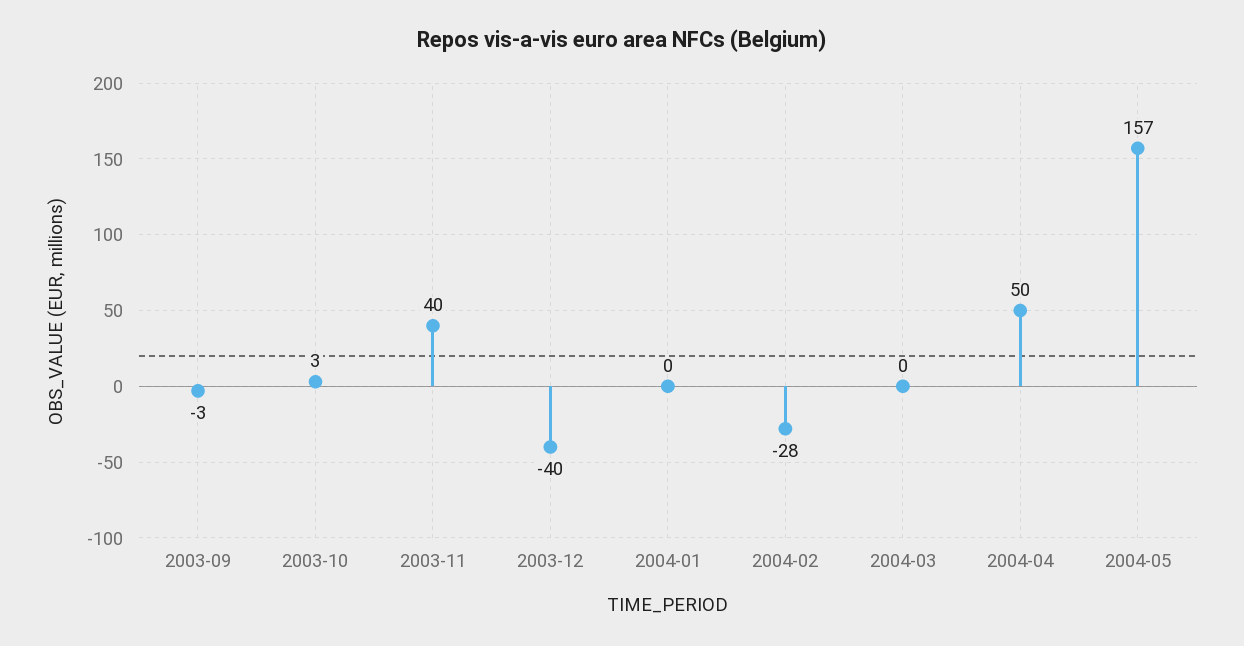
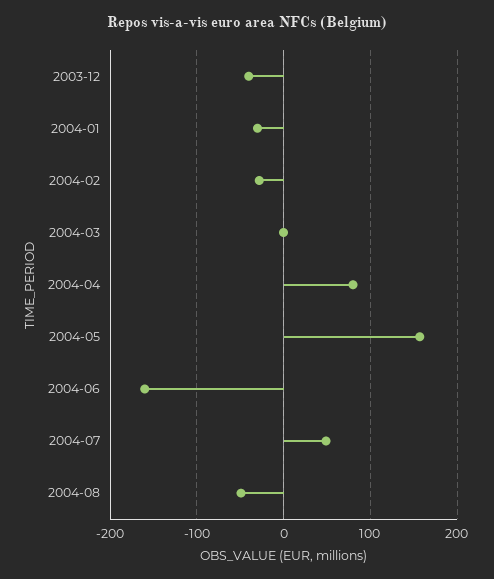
2003-09: -3 -> none
2003-10: 3 -> none
2003-11: 40 -> none
2004-01: 0 -> -30
2004-04: 50 -> 80
2004-06: none -> -160
2004-07: none -> 50
2004-08: none -> -50

